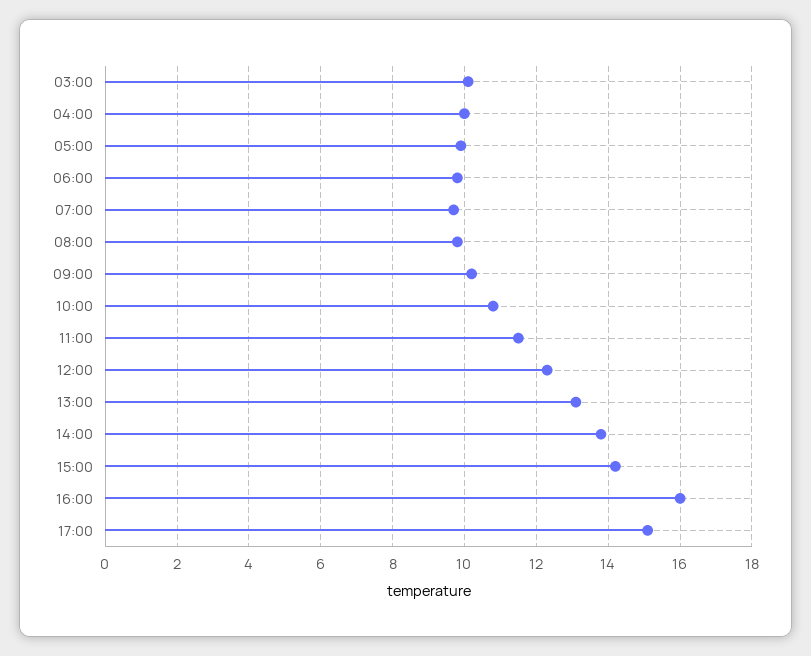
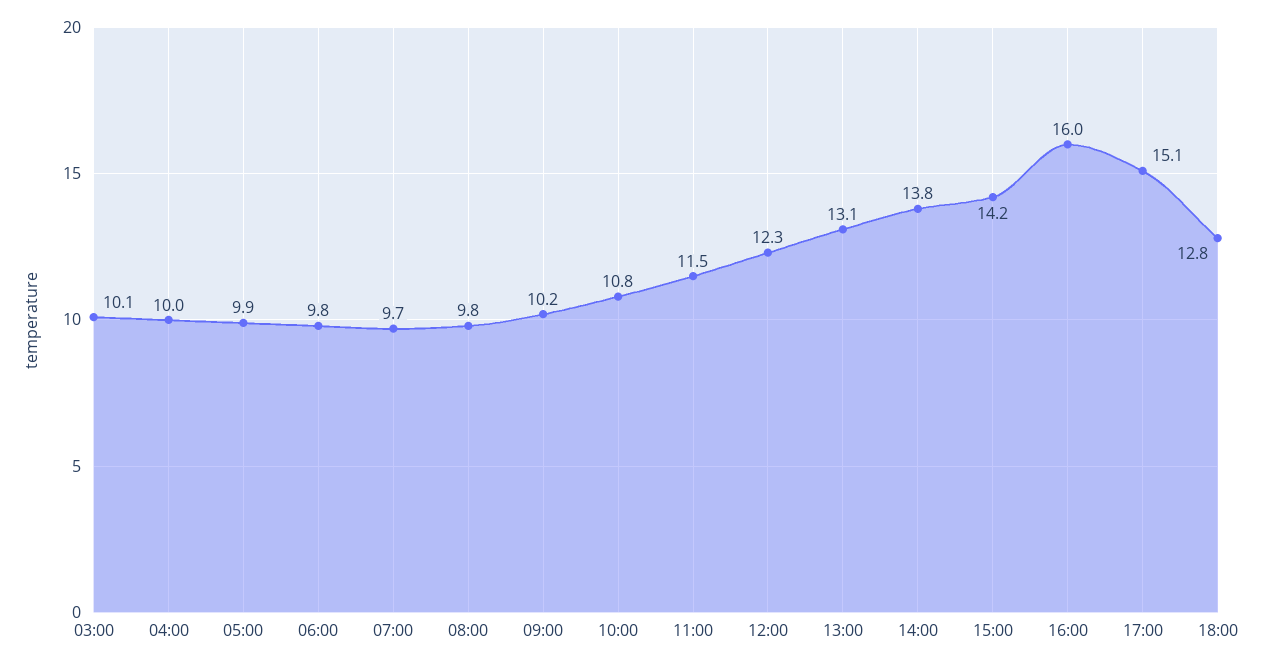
18:00: none -> 12.8

